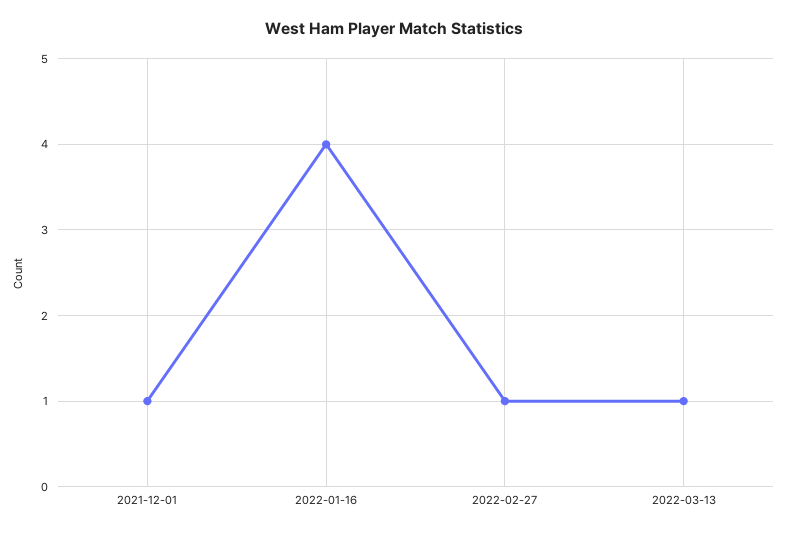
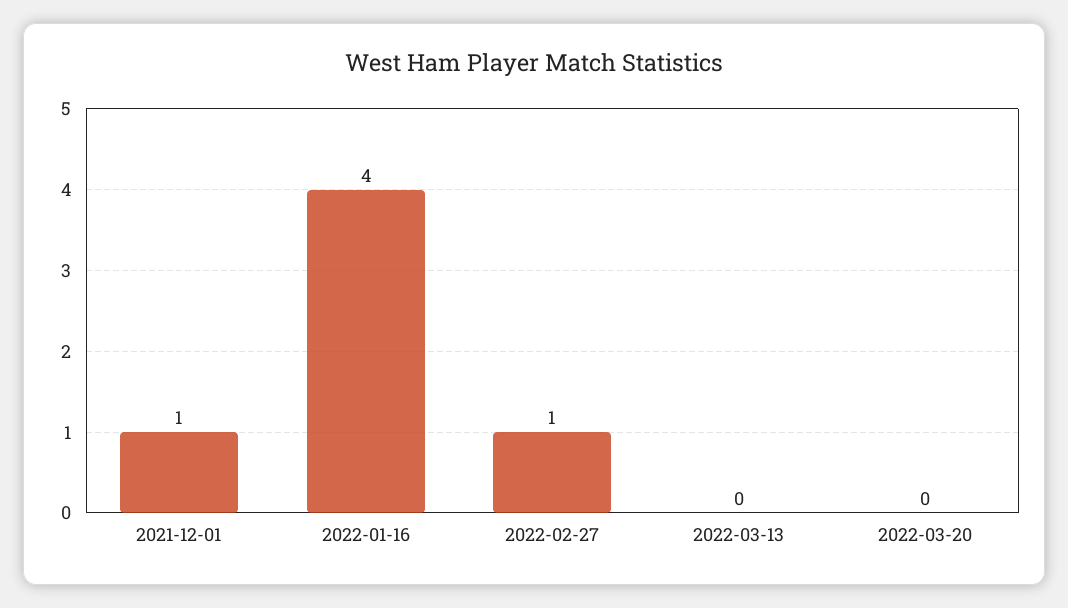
2022-03-13: 1 -> 0
2022-03-20: none -> 0

